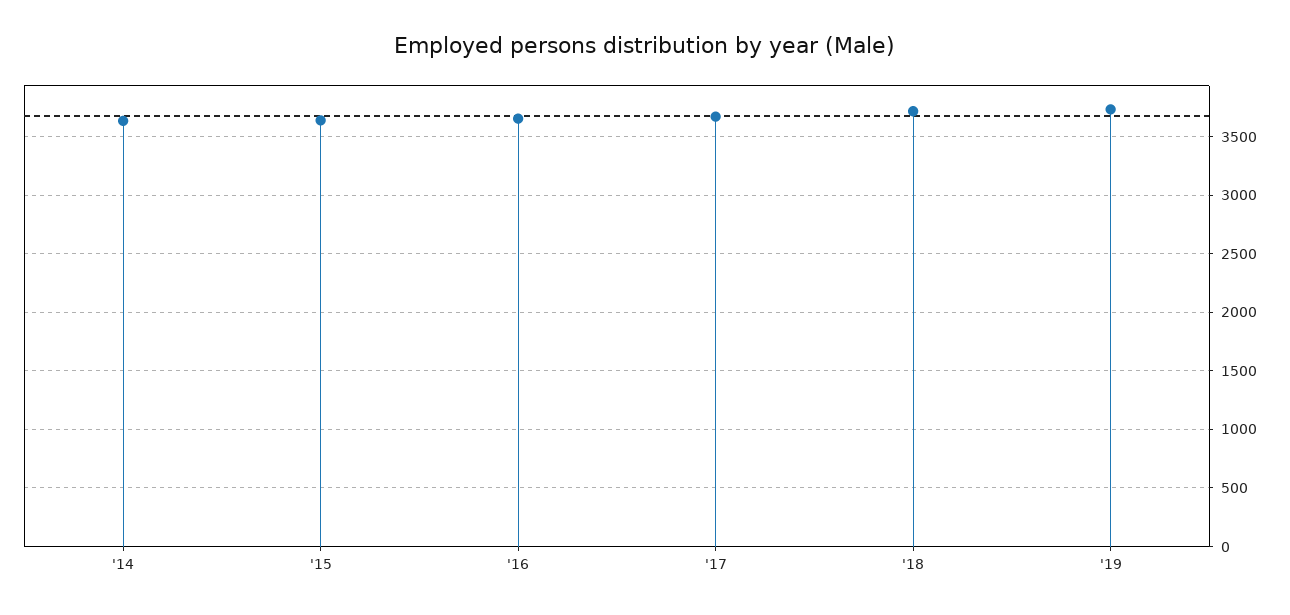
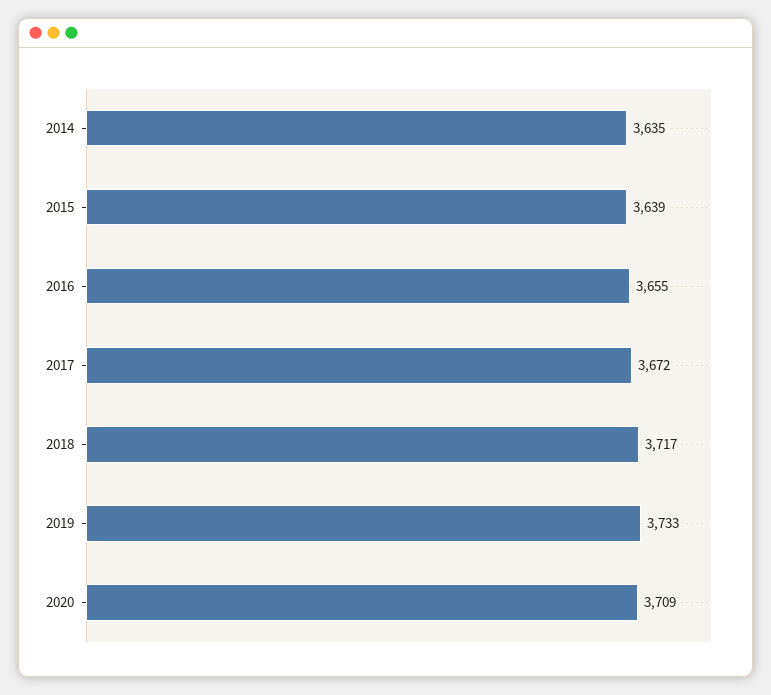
2020: none -> 3709

